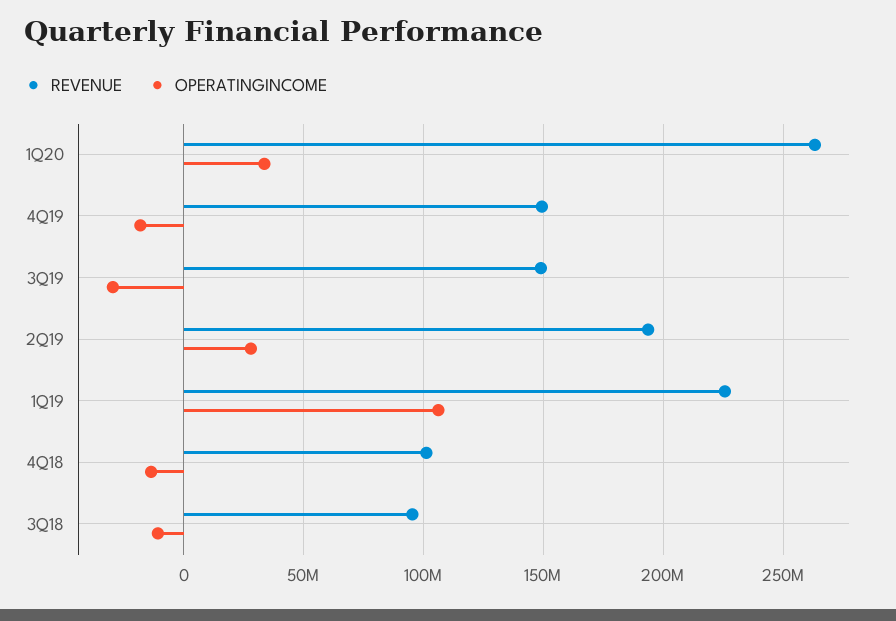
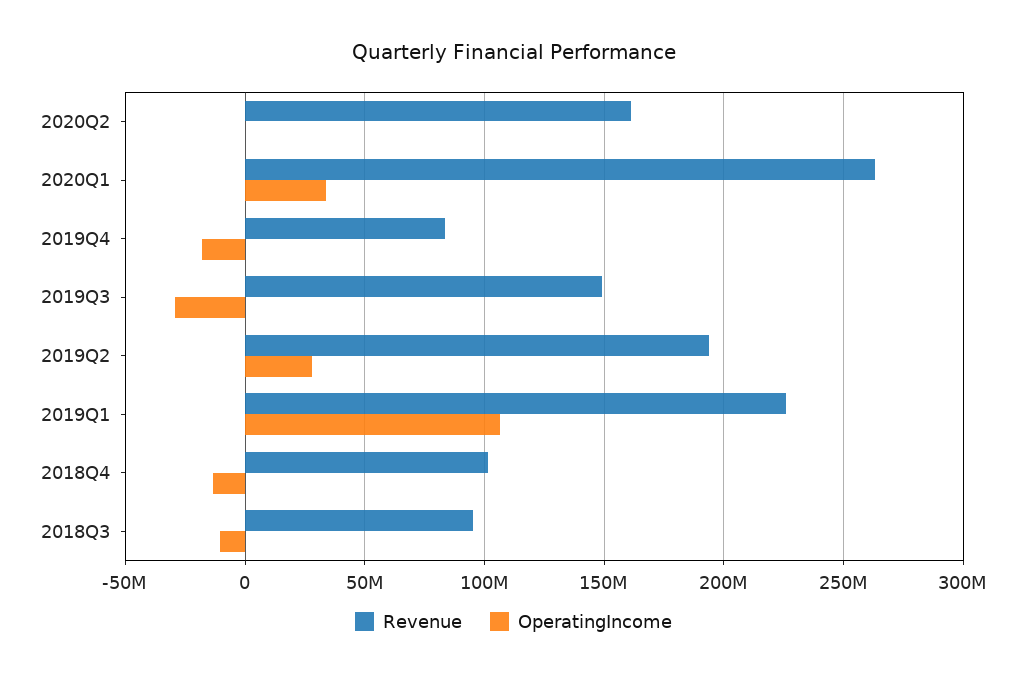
REVENUE, 4Q19: 150000000 -> 85000000
REVENUE, 2020Q2: none -> 160000000
OPERATINGINCOME, 2020Q2: none -> 0

